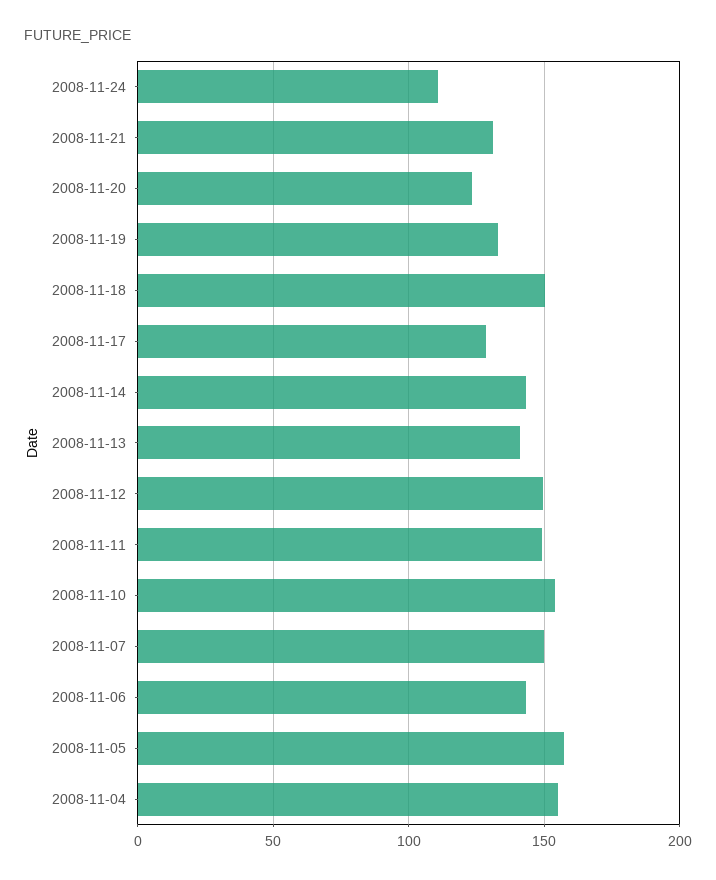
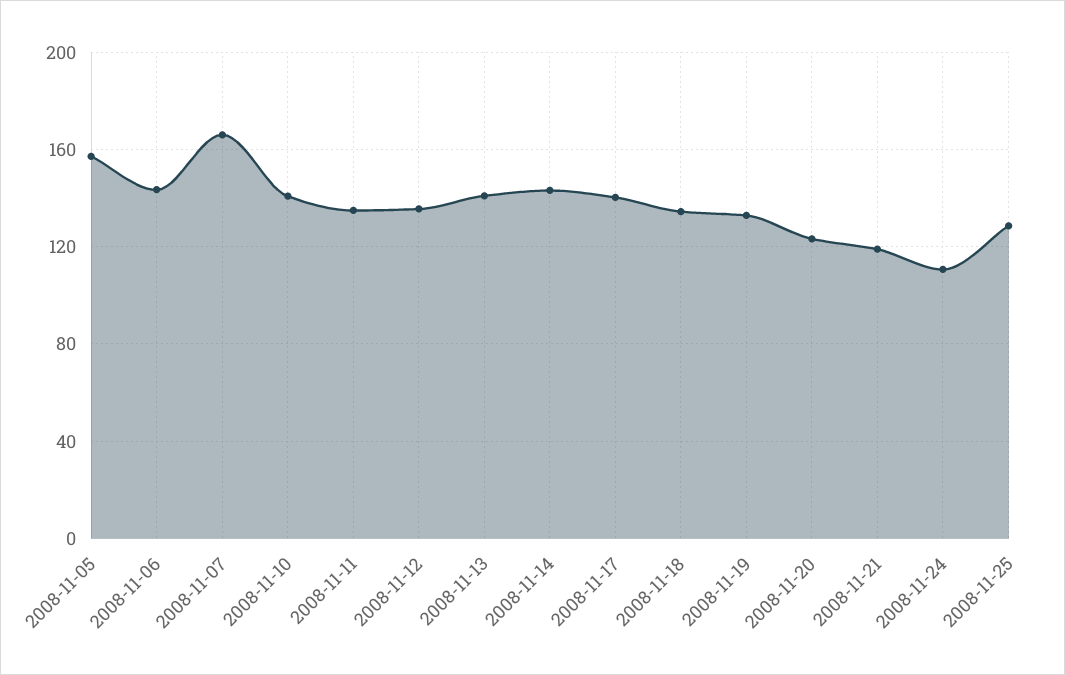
2008-11-21: 130 -> 120
2008-11-18: 150 -> 135
2008-11-17: 130 -> 140
2008-11-12: 150 -> 135
2008-11-11: 150 -> 135
2008-11-10: 155 -> 140
2008-11-07: 150 -> 165
2008-11-04: 155 -> none
2008-11-25: none -> 130

